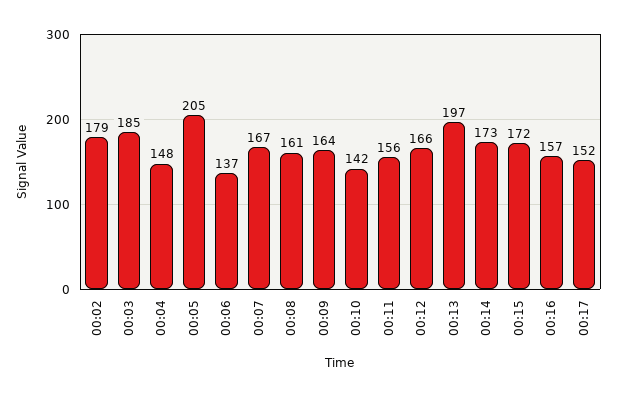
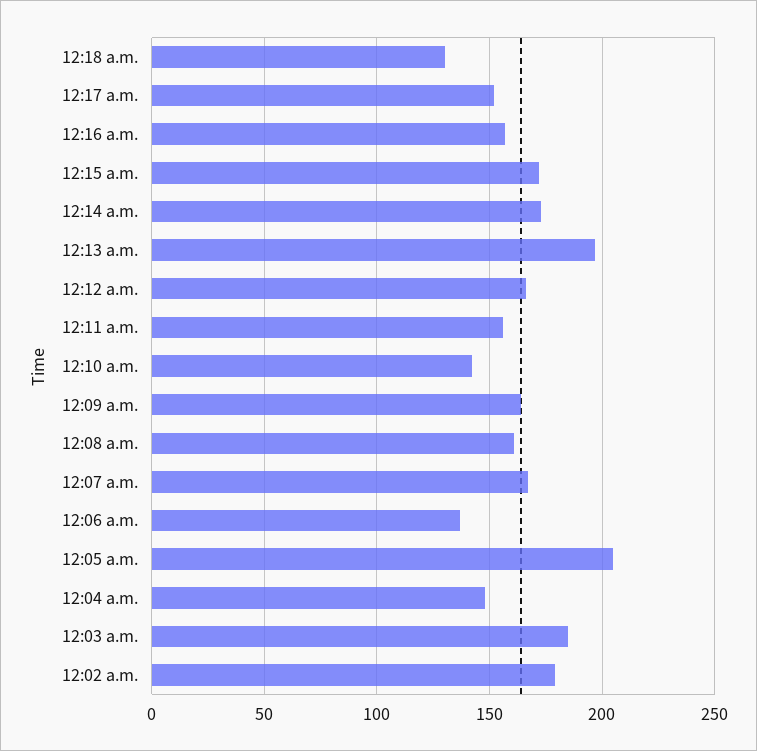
12:18 a.m.: none -> 130

